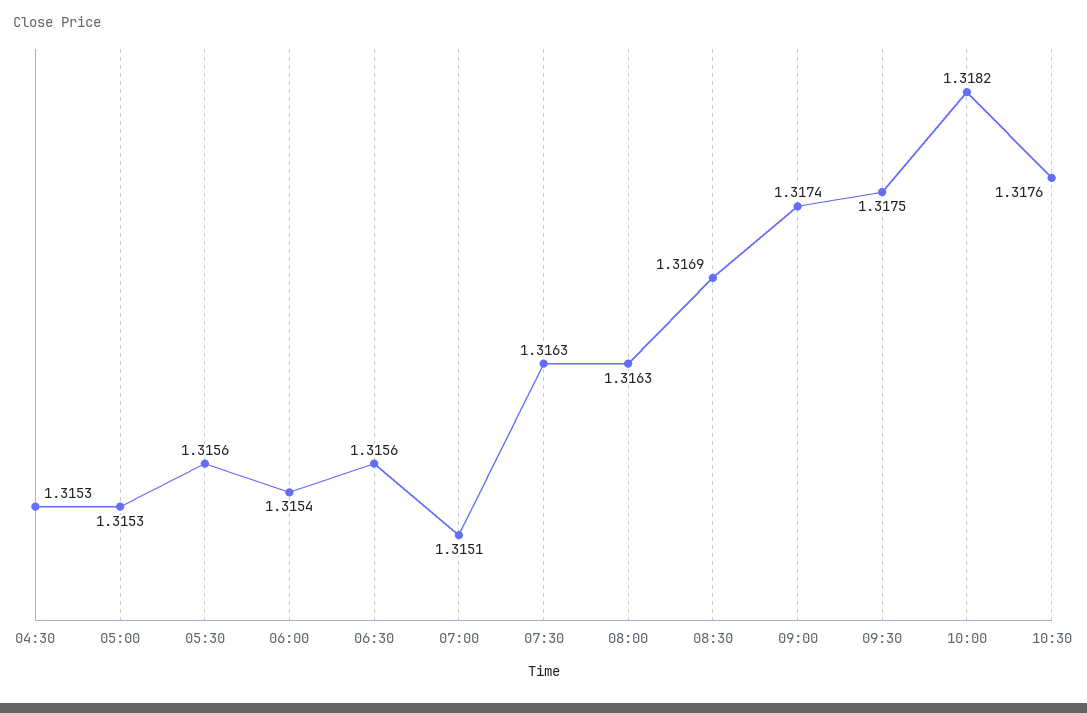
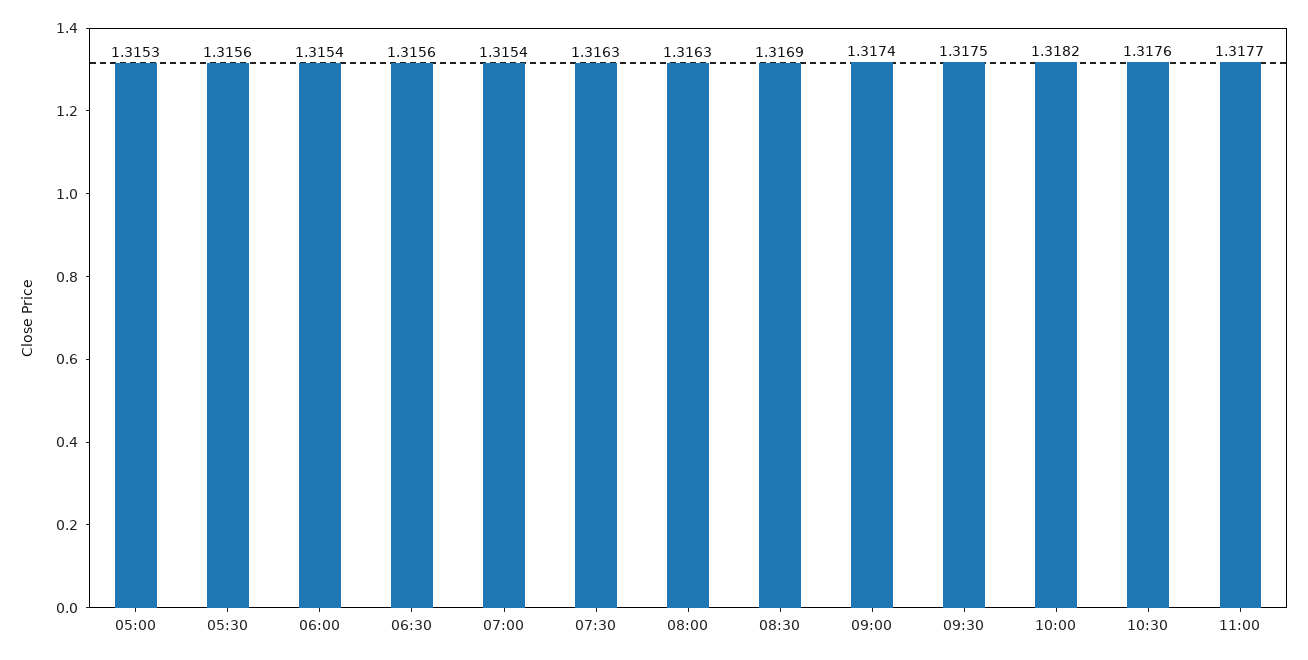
04:30: 1.3153 -> none
07:00: 1.3151 -> 1.3154
11:00: none -> 1.3177

